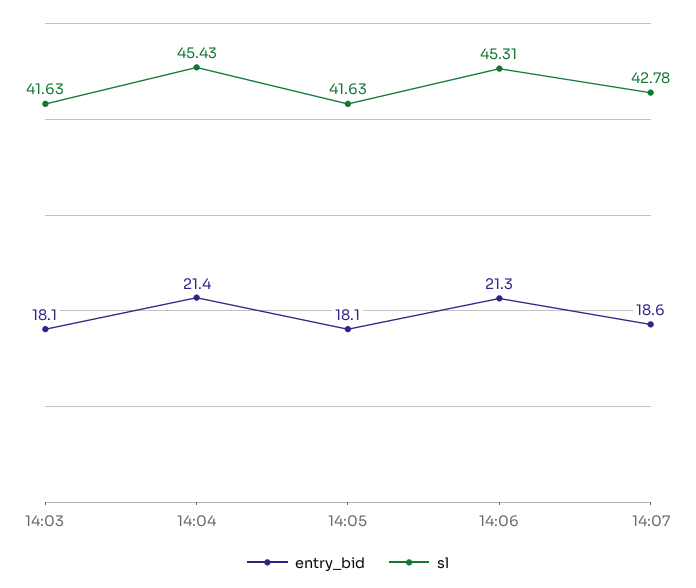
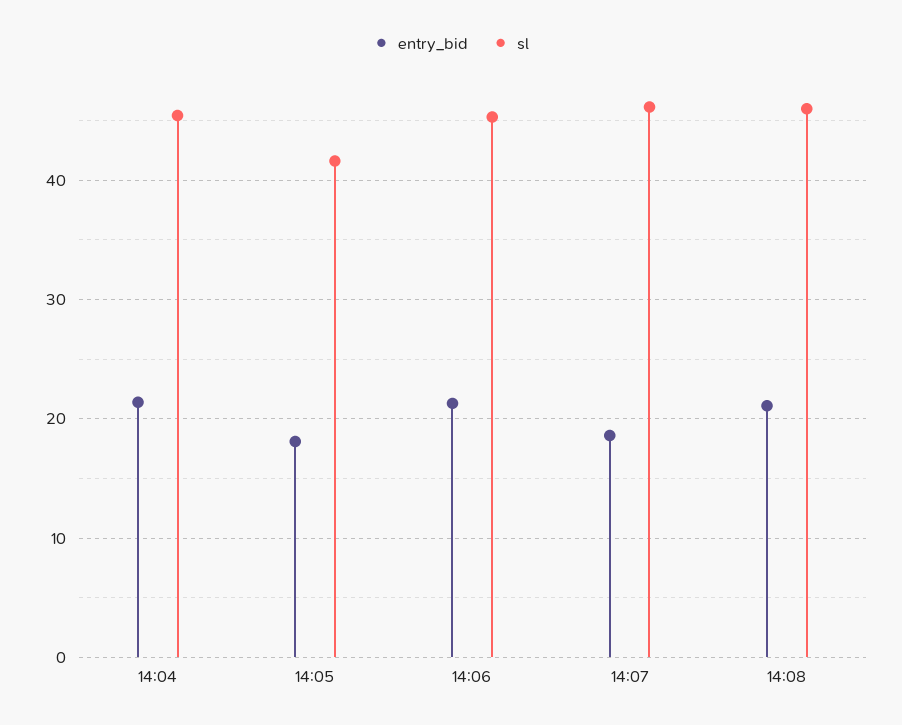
entry_bid, 14:03: 18.1 -> none
sl, 14:03: 41.63 -> none
sl, 14:07: 42.78 -> 46
entry_bid, 14:08: none -> 21
sl, 14:08: none -> 46

